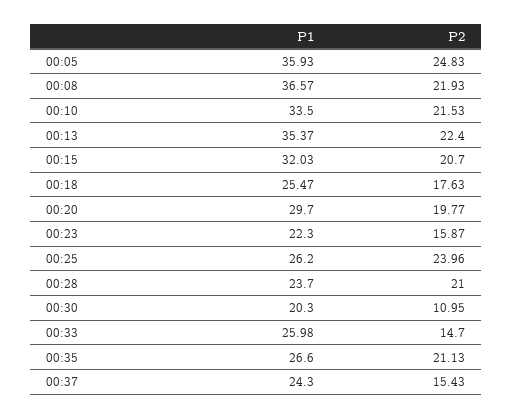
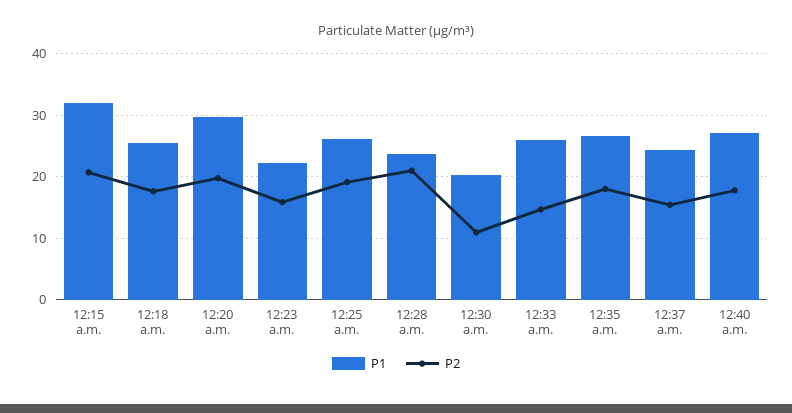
P1, 00:05: 35.93 -> none
P2, 00:05: 24.83 -> none
P1, 00:08: 36.57 -> none
P2, 00:08: 21.93 -> none
P1, 00:10: 33.5 -> none
P2, 00:10: 21.53 -> none
P1, 00:13: 35.37 -> none
P2, 00:13: 22.4 -> none
P2, 00:25: 23.96 -> 19
P2, 00:35: 21.13 -> 18
P1, 12:40 a.m.: none -> 27
P2, 12:40 a.m.: none -> 18

